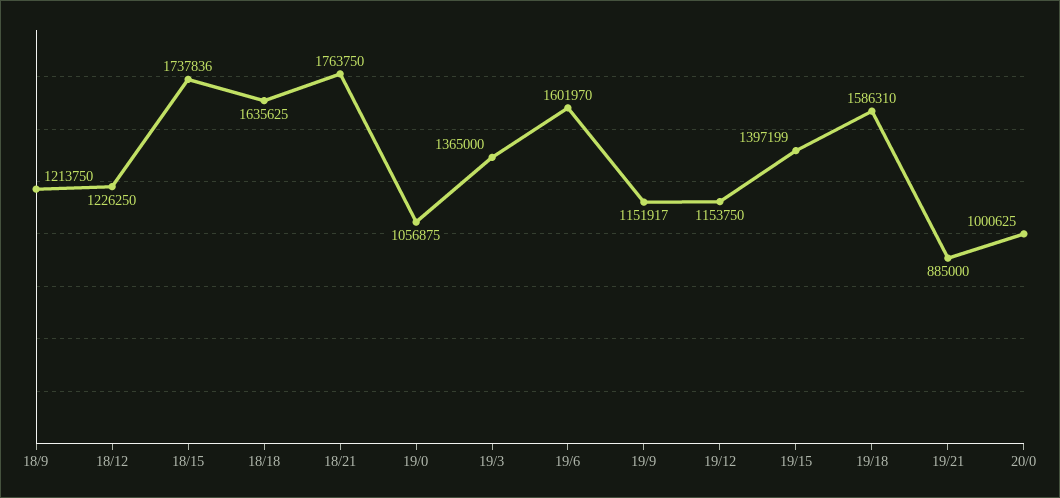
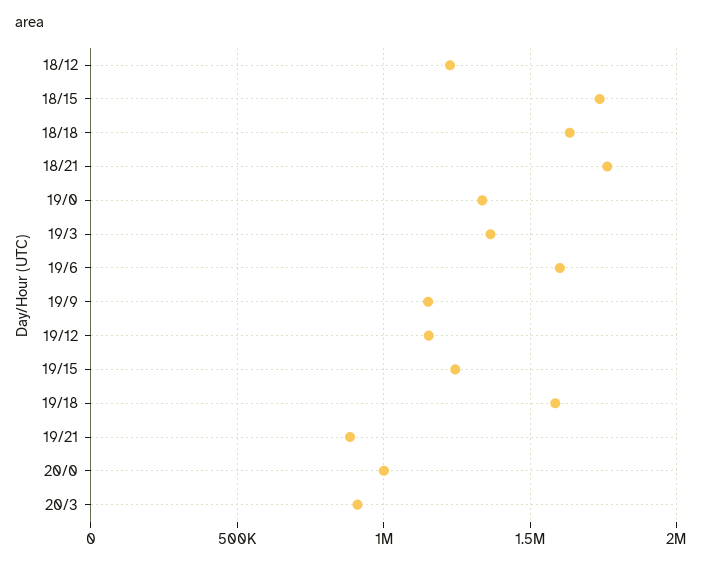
18/9: 1213750 -> none
19/0: 1056875 -> 1350000
19/15: 1397199 -> 1250000
20/3: none -> 900000

